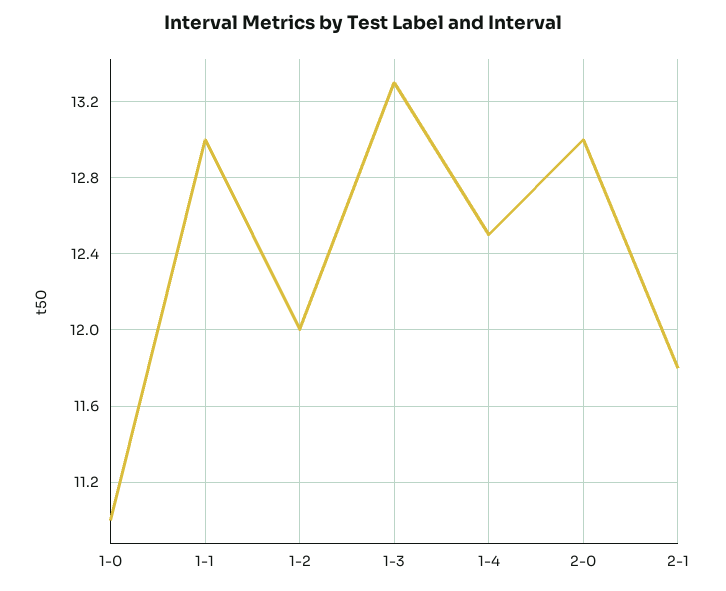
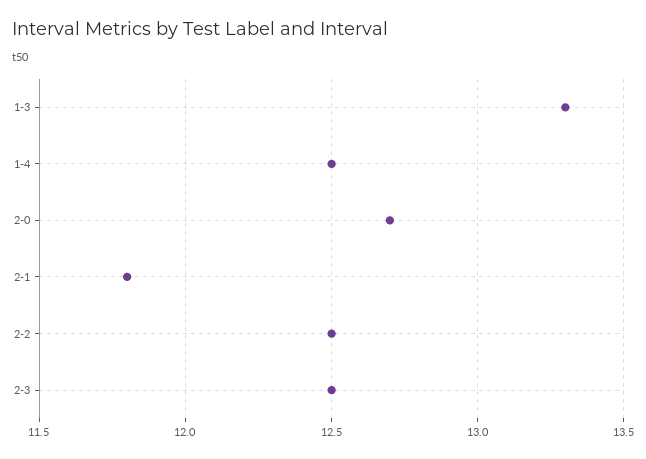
1-0: 11 -> none
1-1: 13 -> none
1-2: 12 -> none
2-0: 13 -> 12.7
2-2: none -> 12.5
2-3: none -> 12.5

